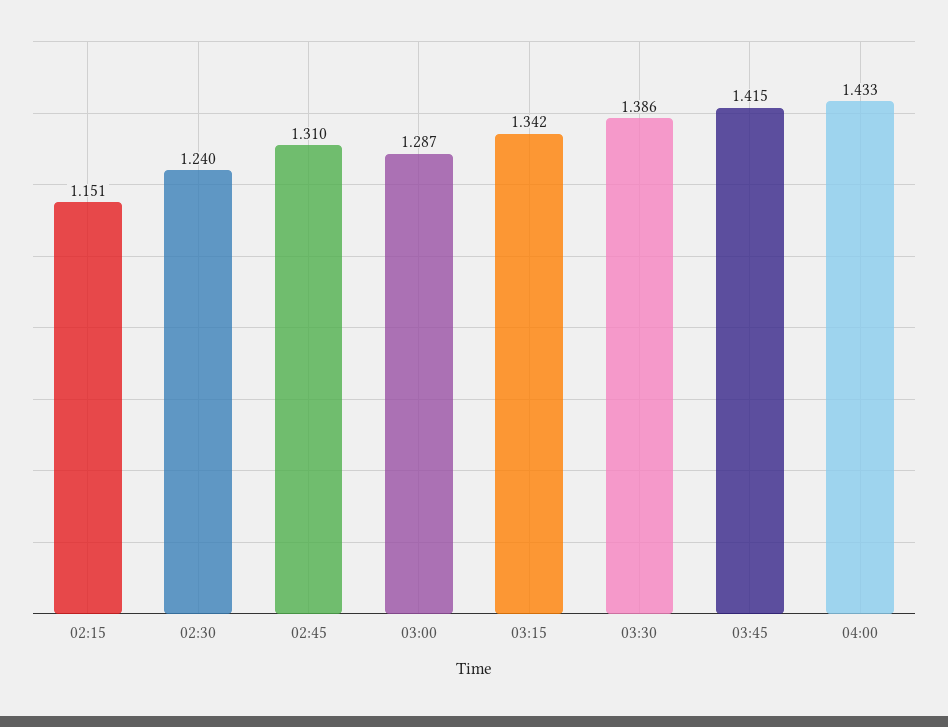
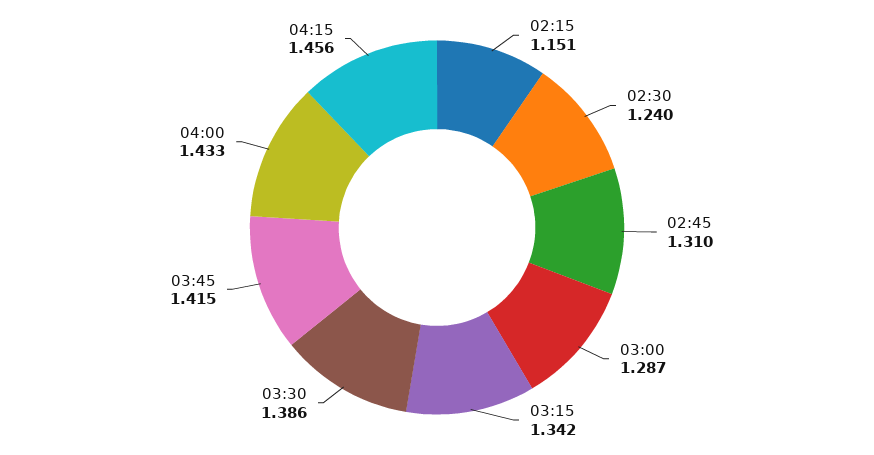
04:15: none -> 1.456

